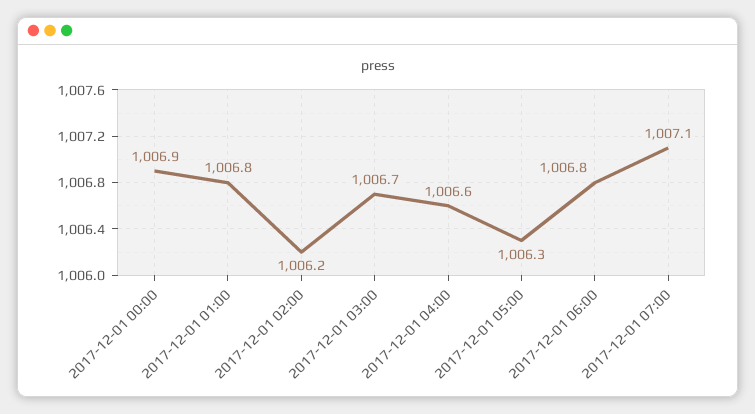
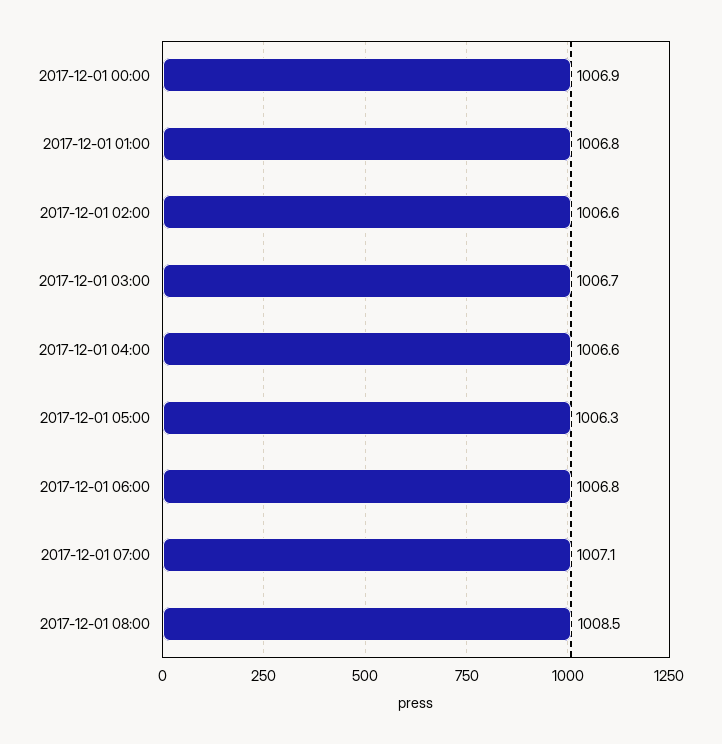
2017-12-01 02:00: 1006.2 -> 1006.6
2017-12-01 08:00: none -> 1008.5

